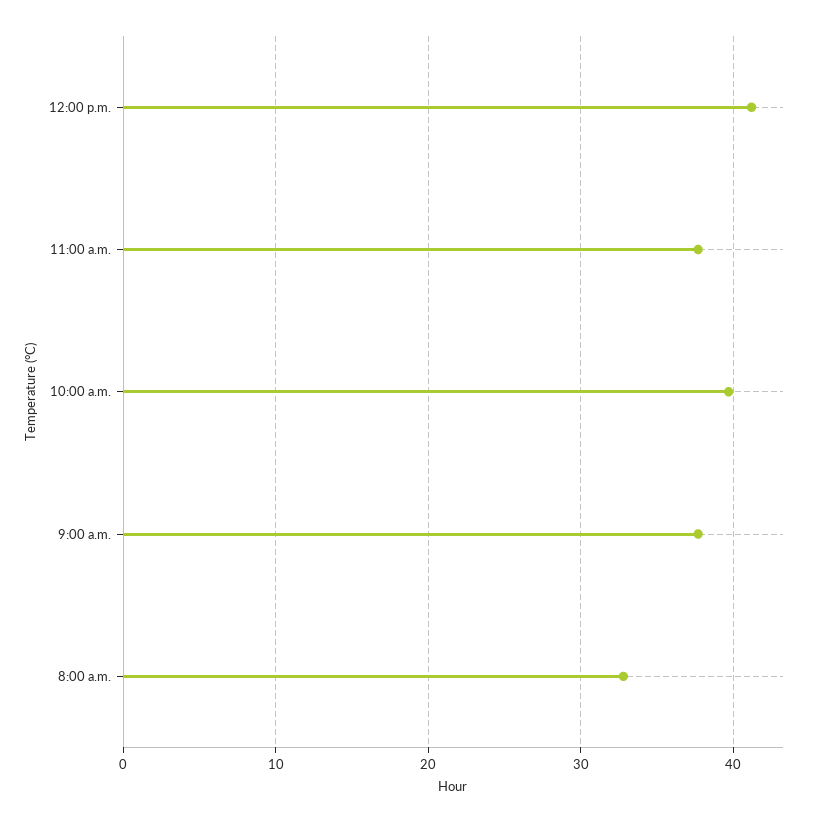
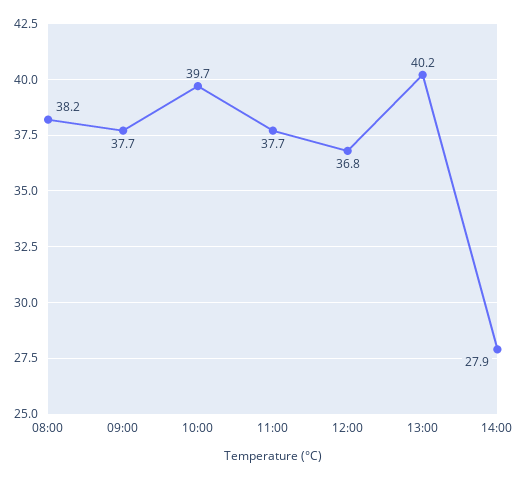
12:00 p.m.: 41 -> 36.8
8:00 a.m.: 33 -> 38.2
13:00: none -> 40.2
14:00: none -> 27.9

